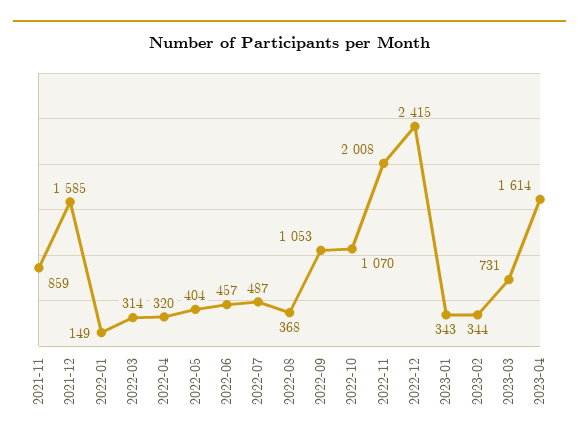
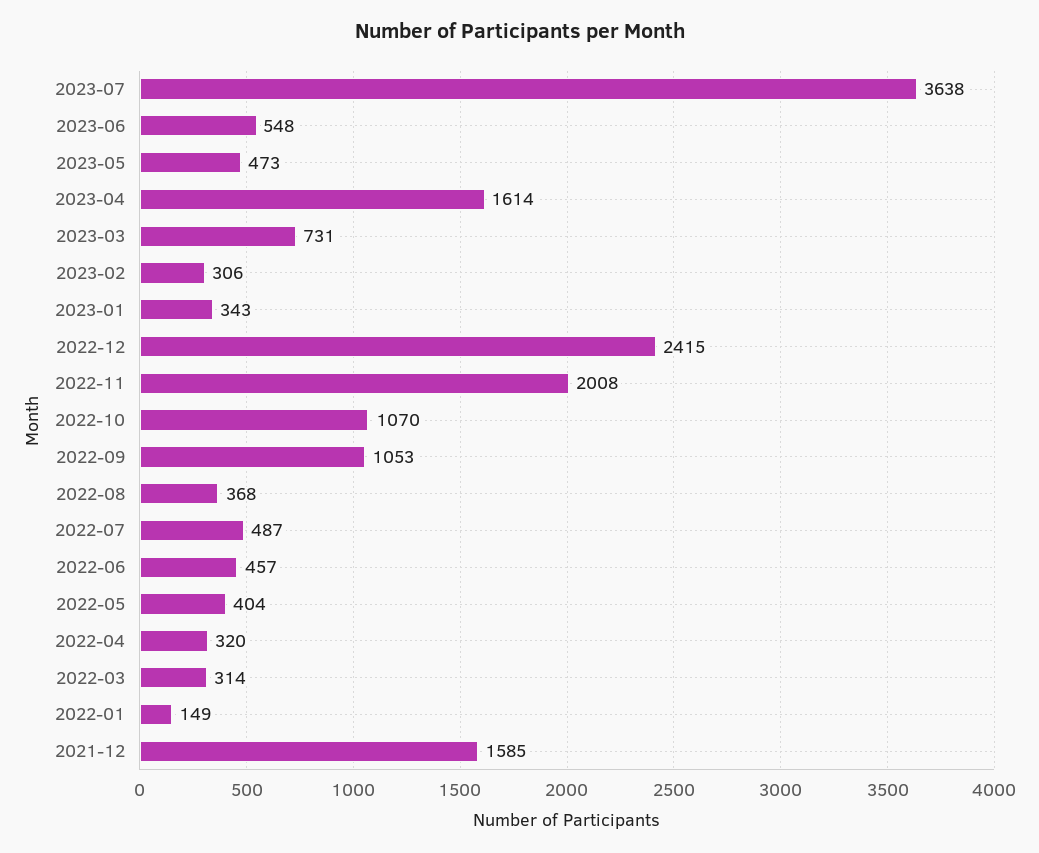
2021-11: 859 -> none
2023-02: 344 -> 306
2023-07: none -> 3638
2023-06: none -> 548
2023-05: none -> 473

